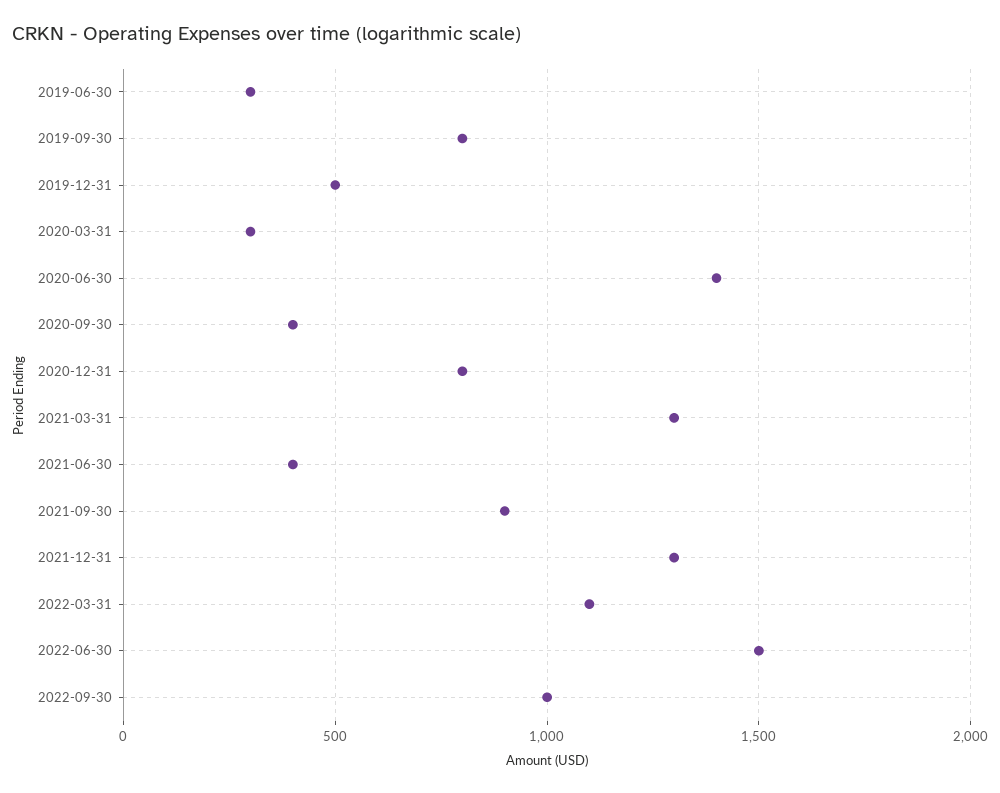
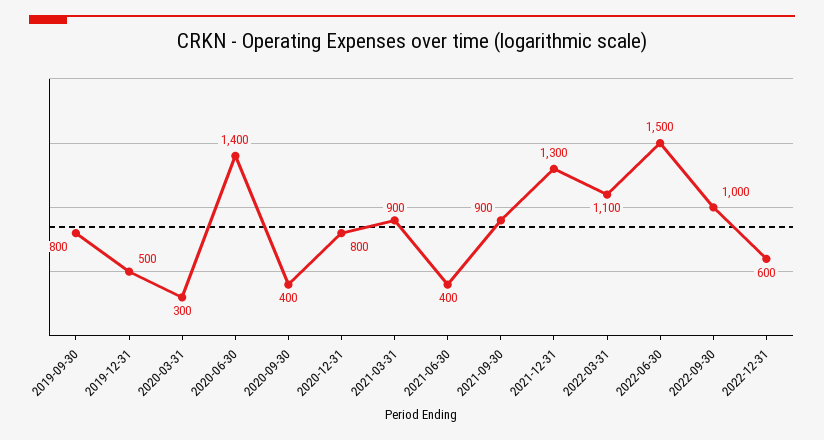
2019-06-30: 300 -> none
2021-03-31: 1300 -> 900
2022-12-31: none -> 600

